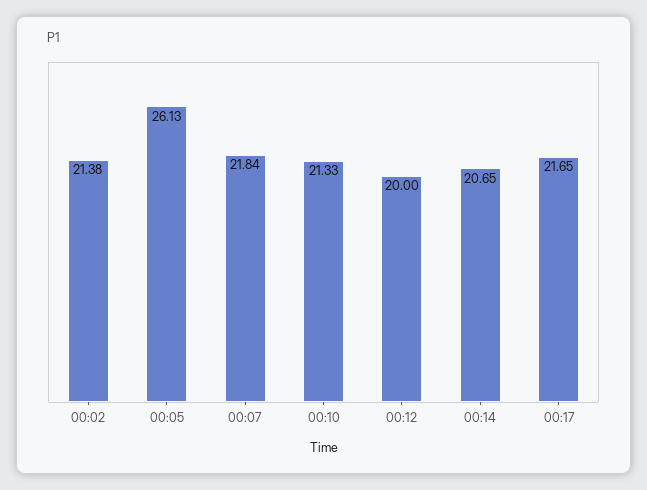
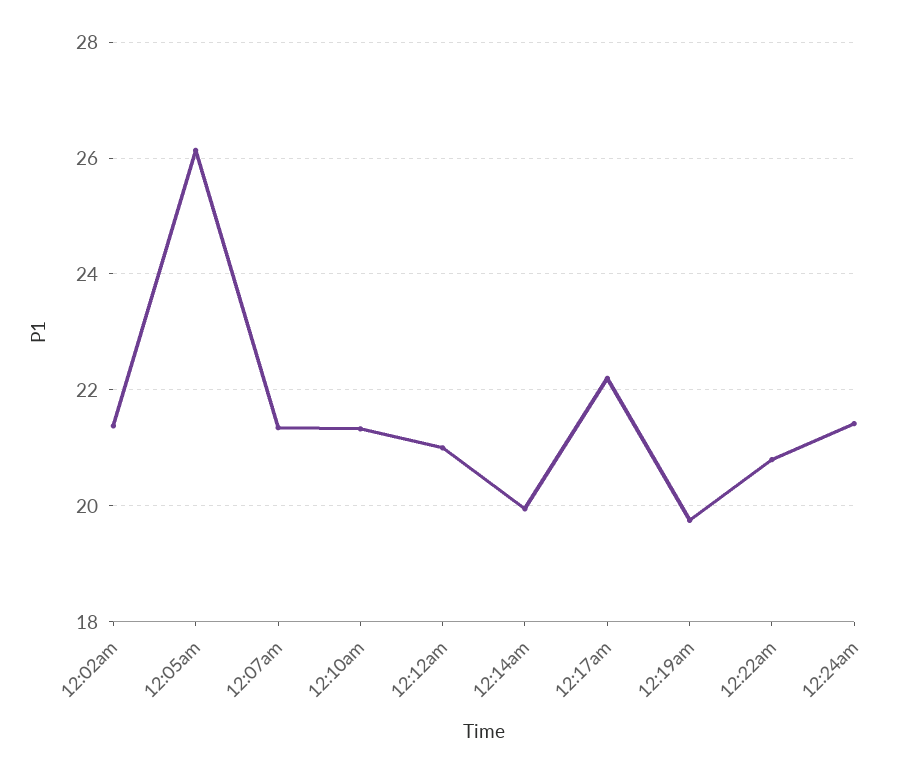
00:07: 21.84 -> 21.4
00:12: 20 -> 21
00:14: 20.65 -> 20
00:17: 21.65 -> 22.2
12:19am: none -> 19.8
12:22am: none -> 20.8
12:24am: none -> 21.4

